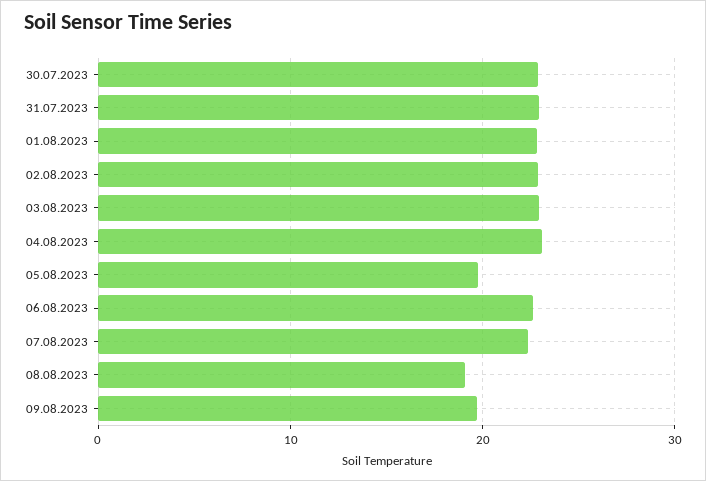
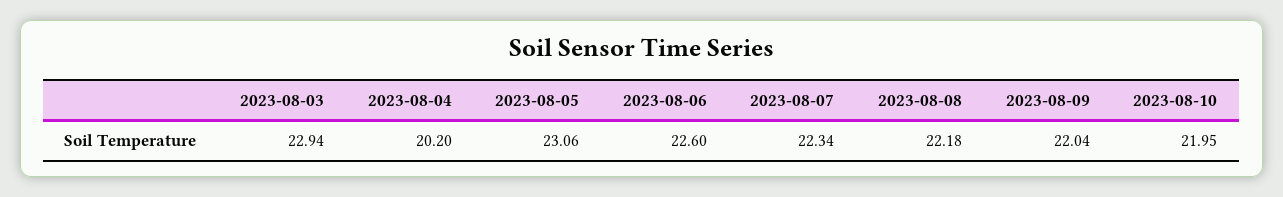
30.07.2023: 23 -> none
31.07.2023: 23 -> none
01.08.2023: 23 -> none
02.08.2023: 23 -> none
04.08.2023: 23 -> 20.2
05.08.2023: 20 -> 23.06
08.08.2023: 19 -> 22.18
09.08.2023: 20 -> 22.04
2023-08-10: none -> 21.95

